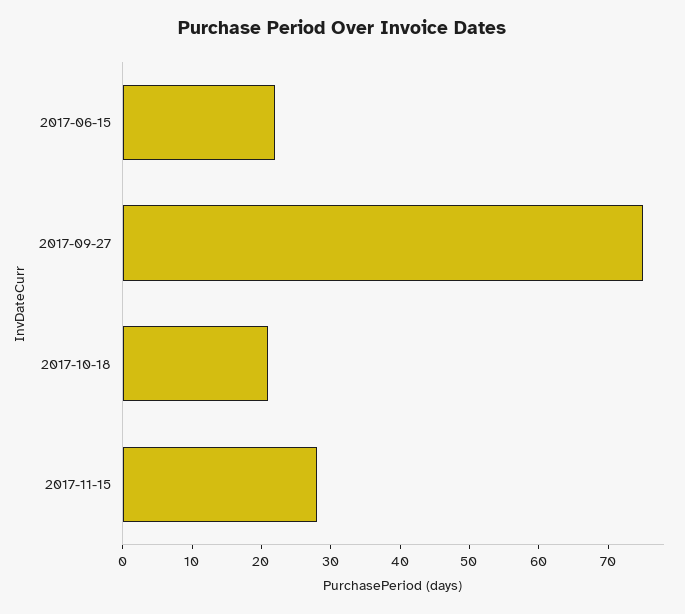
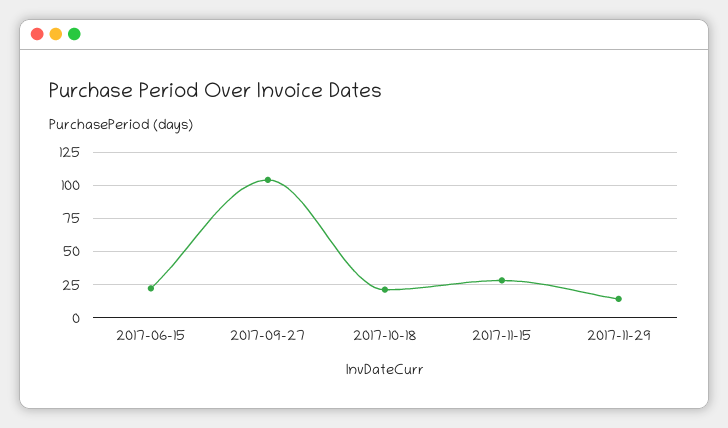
2017-09-27: 75 -> 105
2017-11-29: none -> 15

